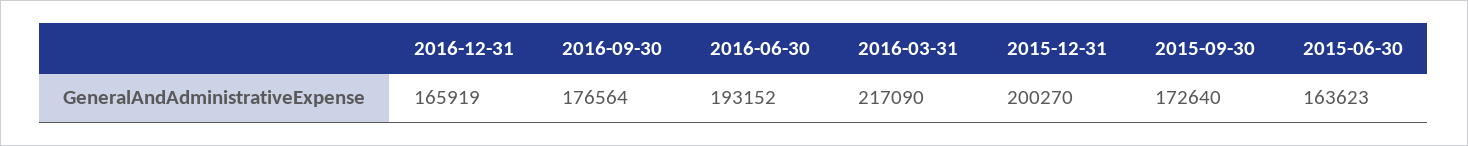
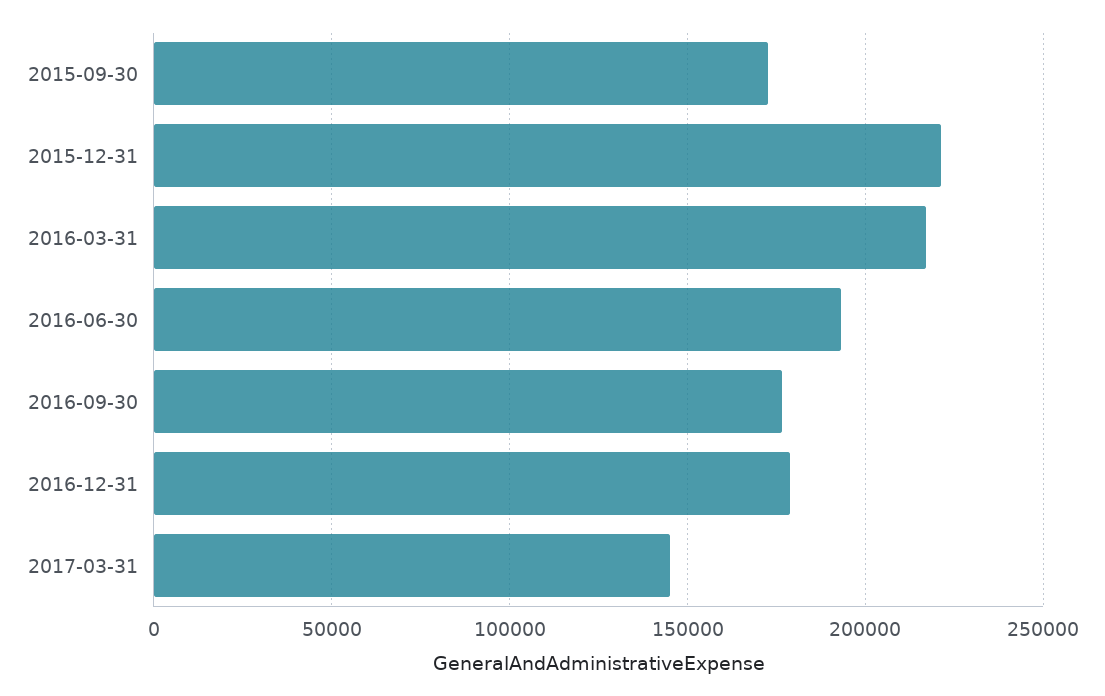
2016-12-31: 165919 -> 180000
2015-12-31: 200270 -> 220000
2015-06-30: 163623 -> none
2017-03-31: none -> 145000

